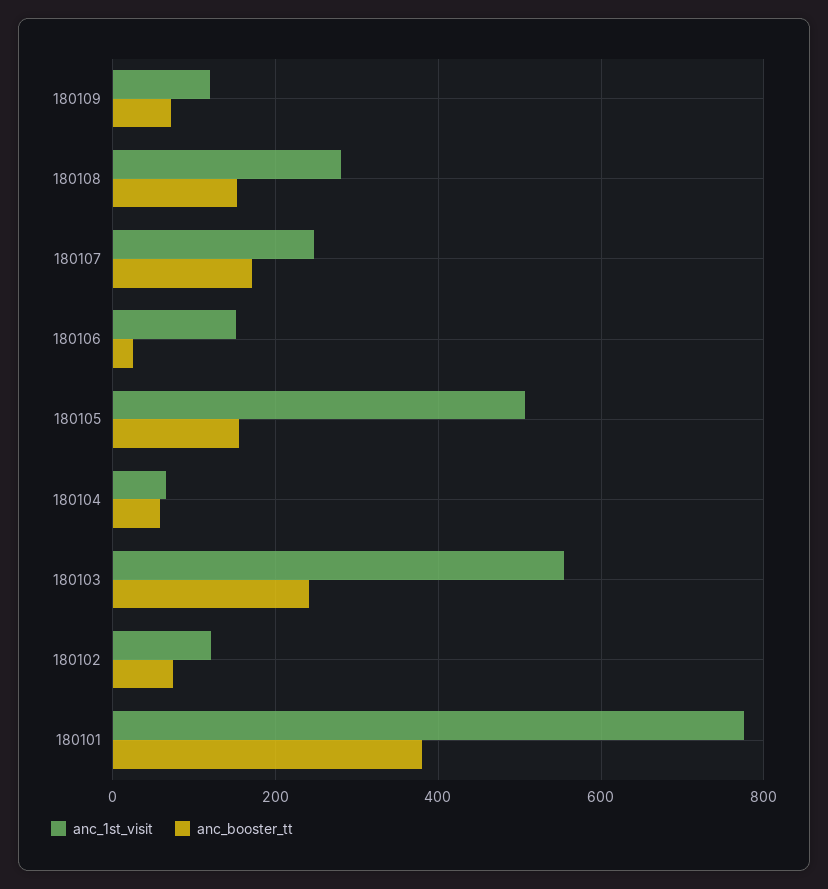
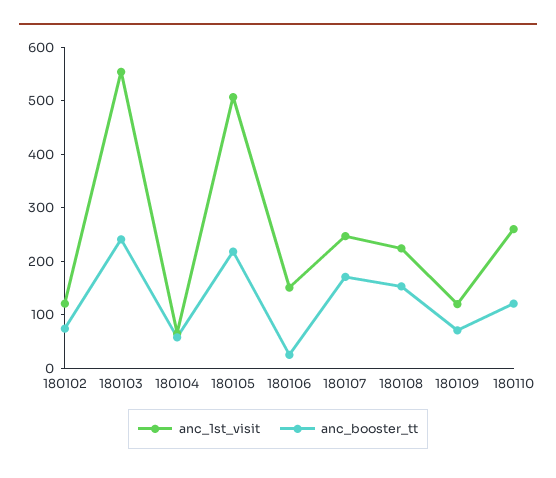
anc_1st_visit, 180108: 280 -> 220
anc_booster_tt, 180105: 160 -> 220
anc_1st_visit, 180101: 780 -> none
anc_booster_tt, 180101: 380 -> none
anc_1st_visit, 180110: none -> 260
anc_booster_tt, 180110: none -> 120

